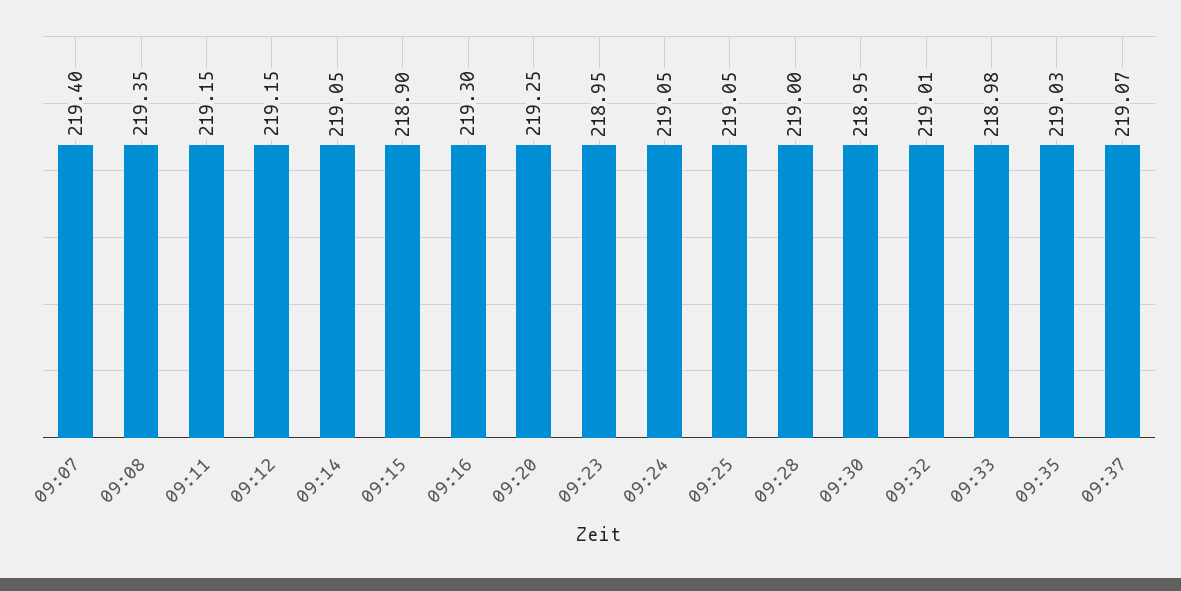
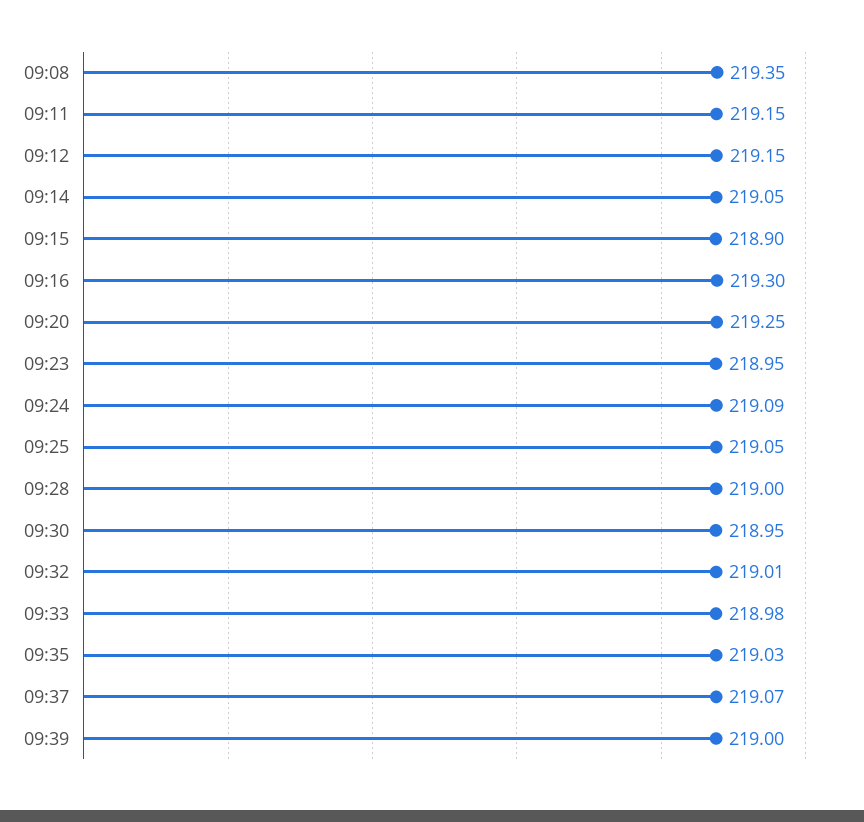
09:07: 219.4 -> none
09:24: 219.05 -> 219.09
09:39: none -> 219

